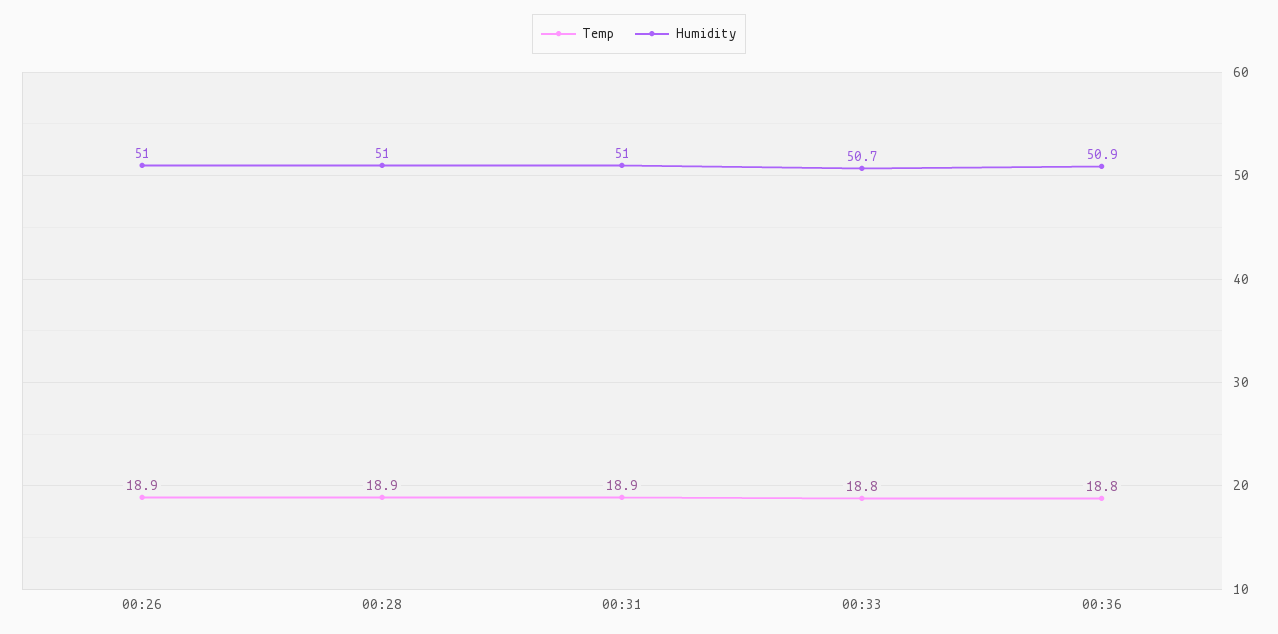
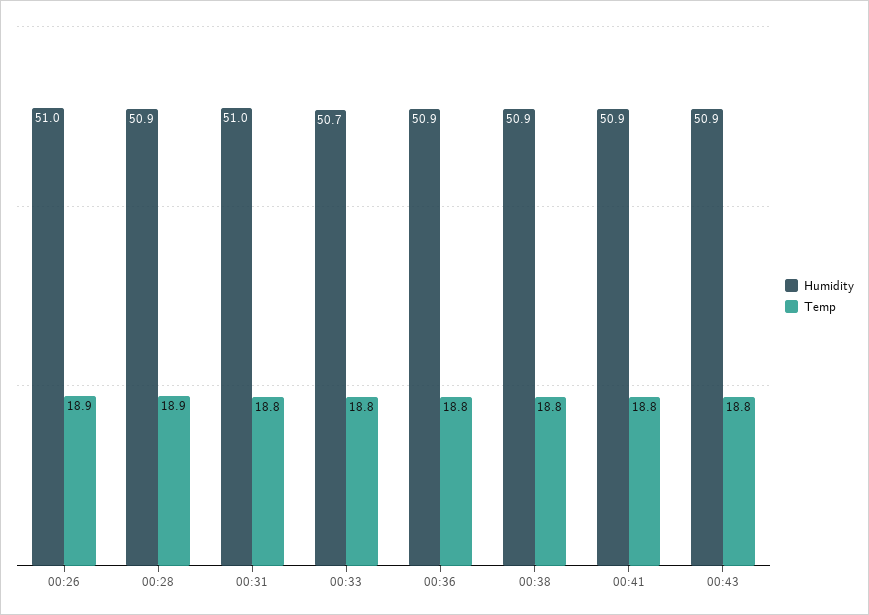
Humidity, 00:28: 51 -> 50.9
Temp, 00:31: 18.9 -> 18.8
Humidity, 00:38: none -> 50.9
Temp, 00:38: none -> 18.8
Humidity, 00:41: none -> 50.9
Temp, 00:41: none -> 18.8
Humidity, 00:43: none -> 50.9
Temp, 00:43: none -> 18.8

